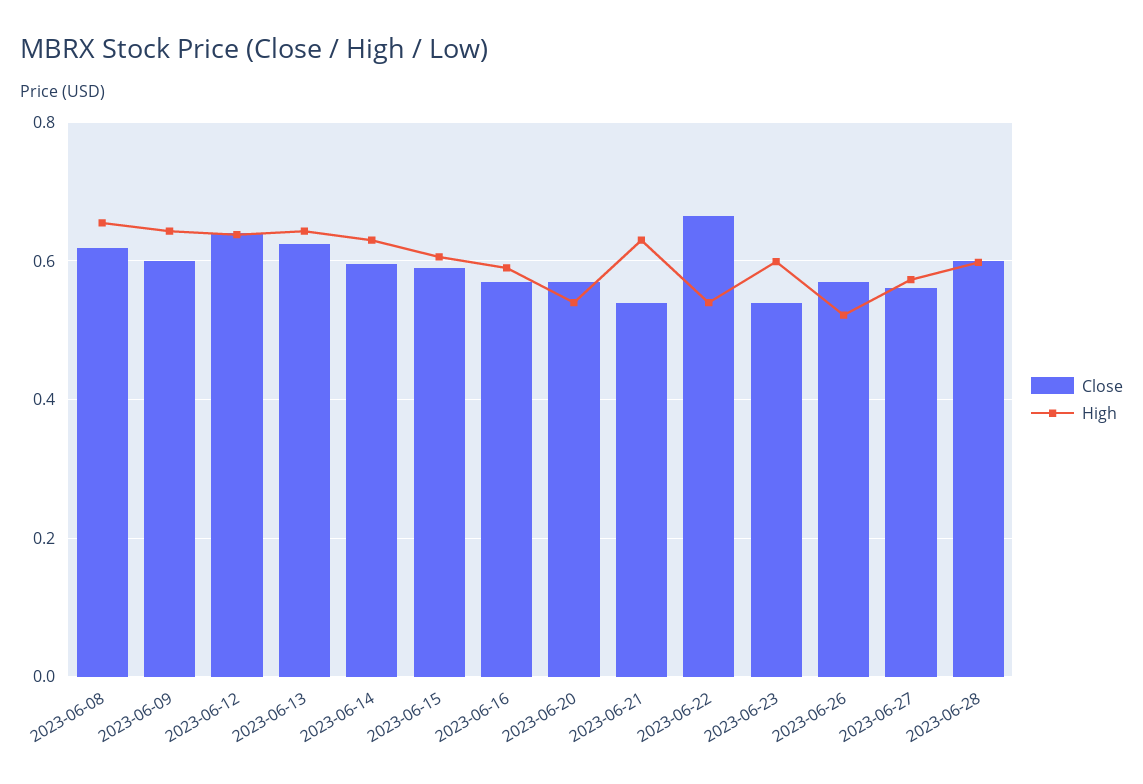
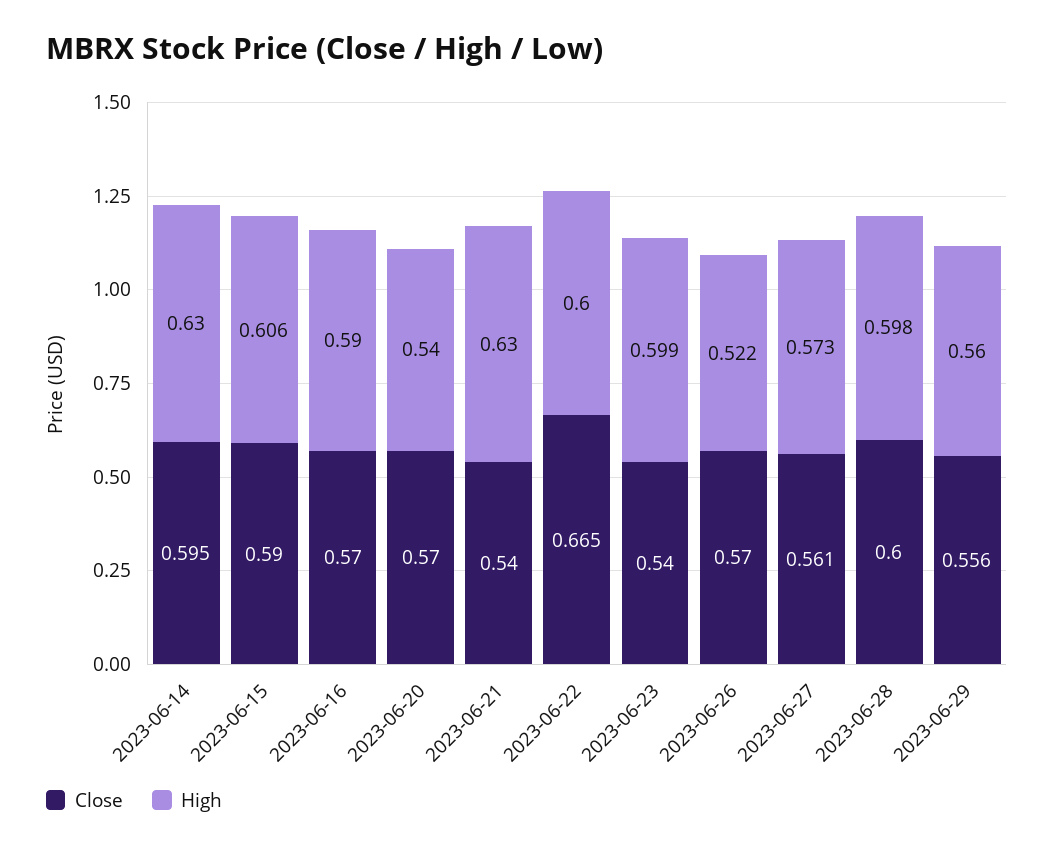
Close, 2023-06-08: 0.62 -> none
High, 2023-06-08: 0.66 -> none
Close, 2023-06-09: 0.6 -> none
High, 2023-06-09: 0.64 -> none
Close, 2023-06-12: 0.64 -> none
High, 2023-06-12: 0.64 -> none
Close, 2023-06-13: 0.62 -> none
High, 2023-06-13: 0.64 -> none
High, 2023-06-22: 0.54 -> 0.6
Close, 2023-06-29: none -> 0.556
High, 2023-06-29: none -> 0.56

